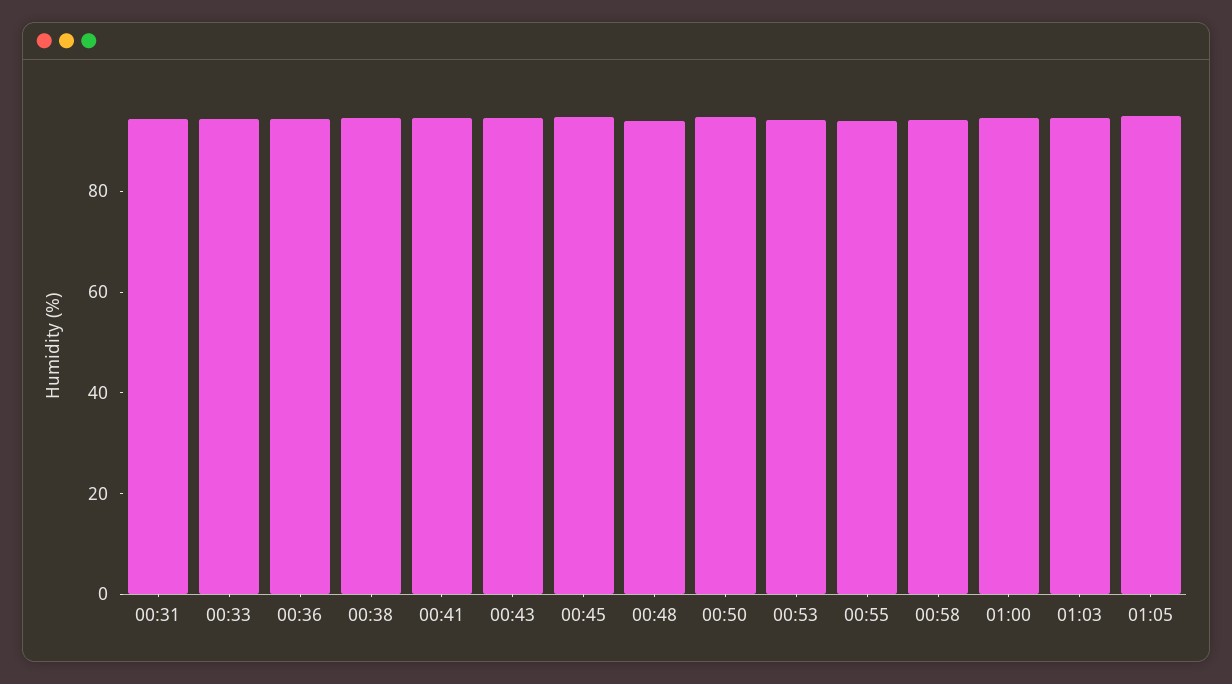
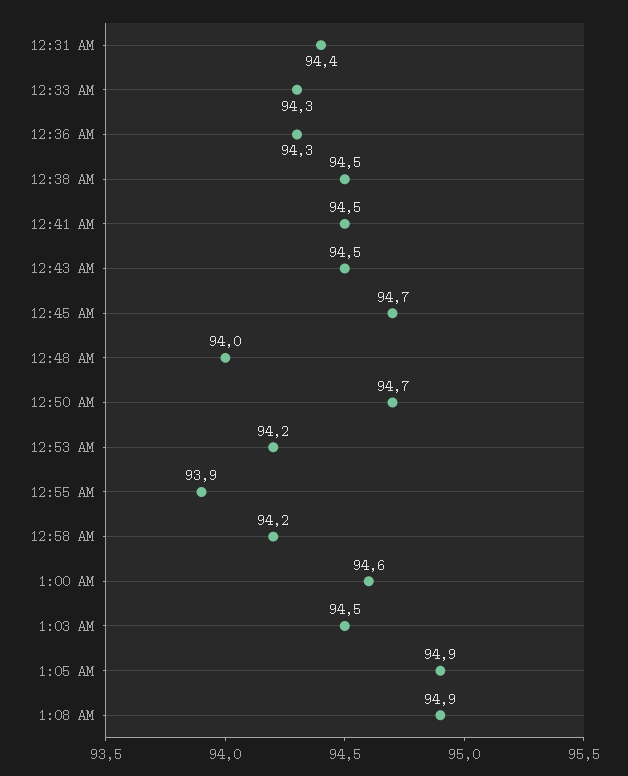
1:08 AM: none -> 94.9

